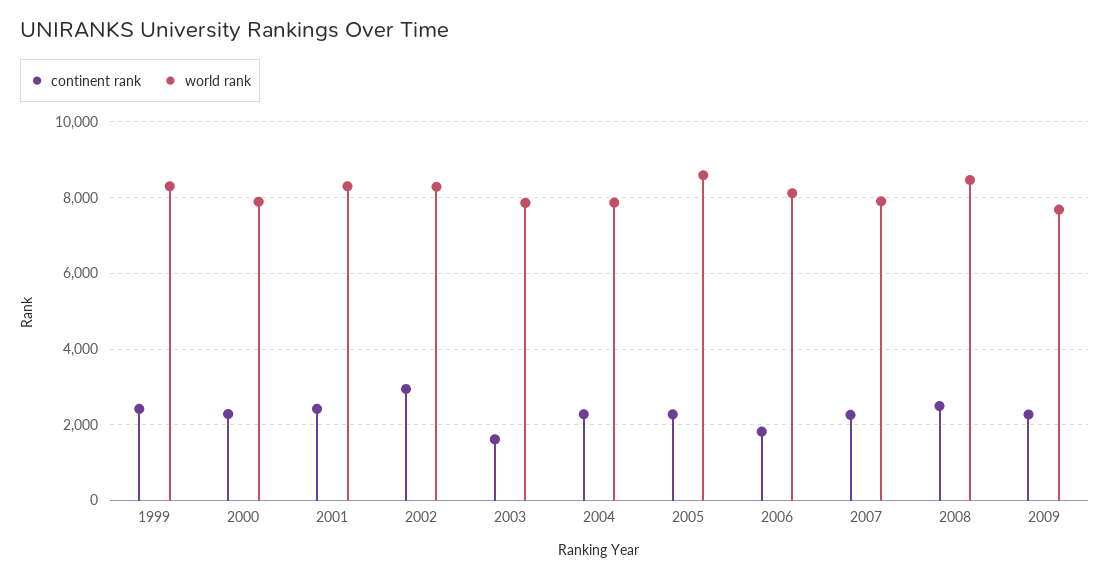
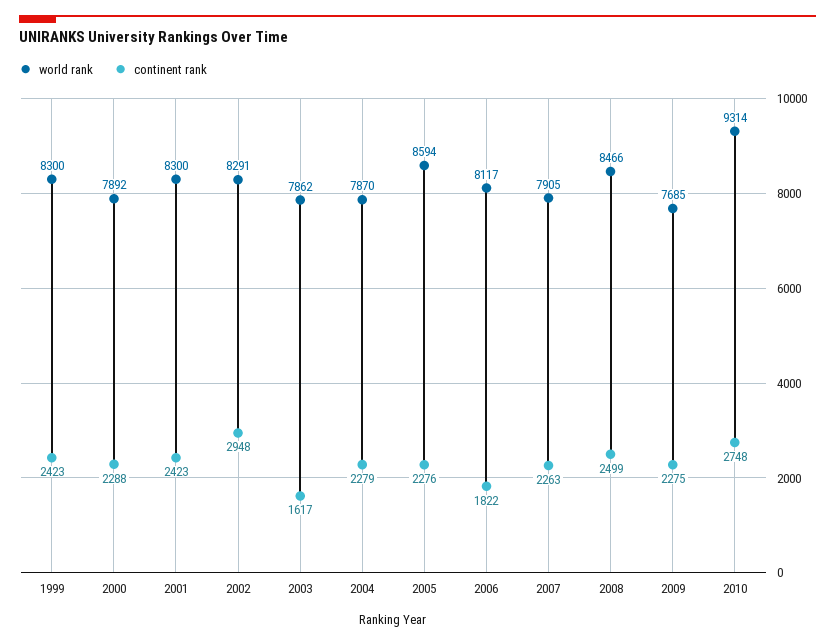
world rank, 2010: none -> 9314
continent rank, 2010: none -> 2748

